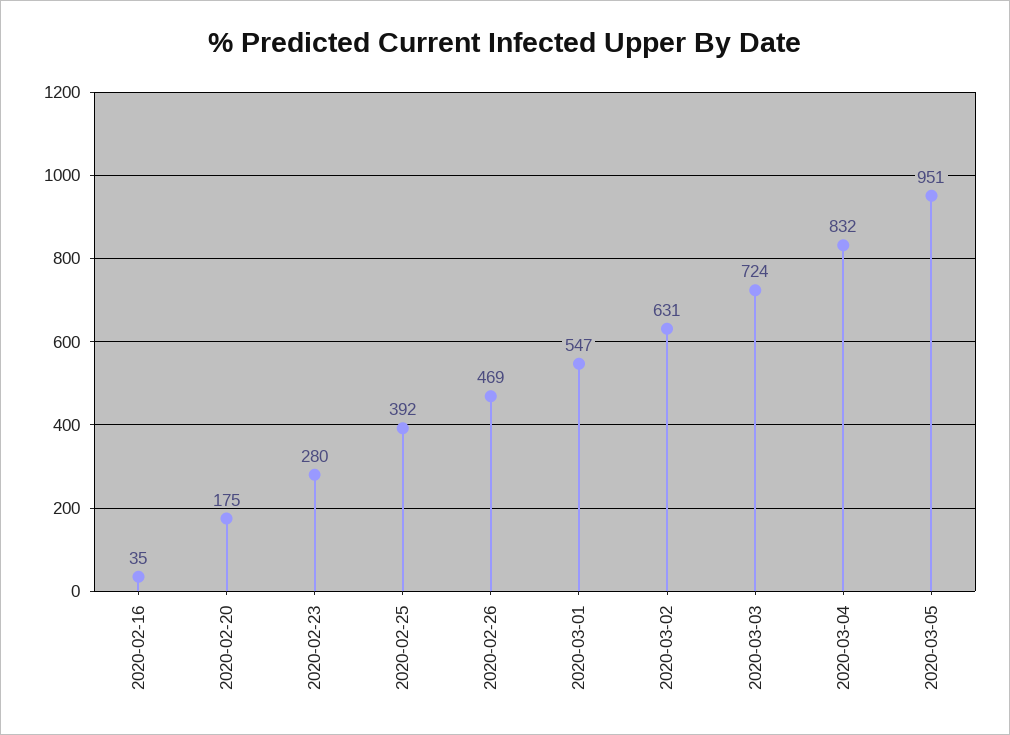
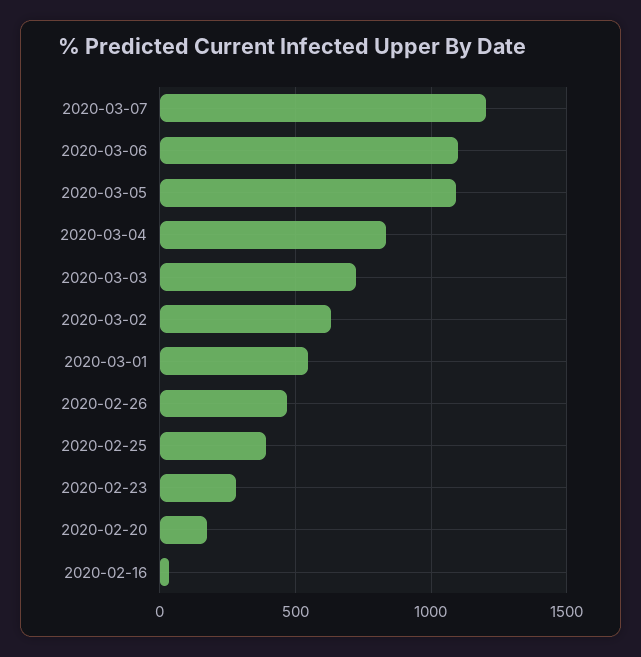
2020-03-05: 951 -> 1100
2020-03-07: none -> 1200
2020-03-06: none -> 1100

